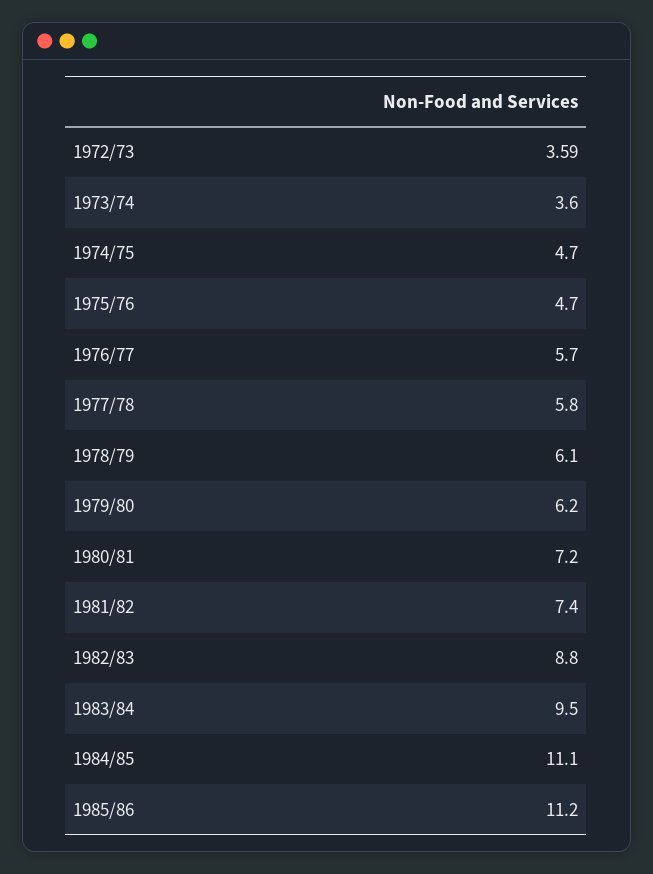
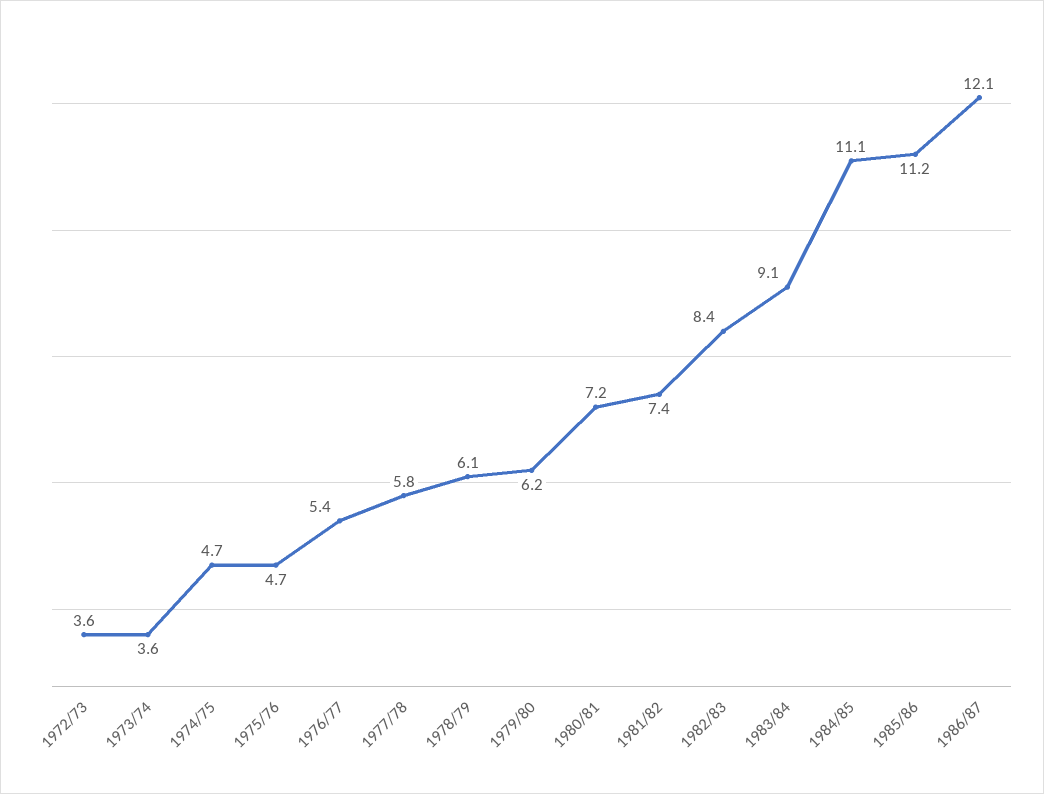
1976/77: 5.7 -> 5.4
1982/83: 8.8 -> 8.4
1983/84: 9.5 -> 9.1
1986/87: none -> 12.1

